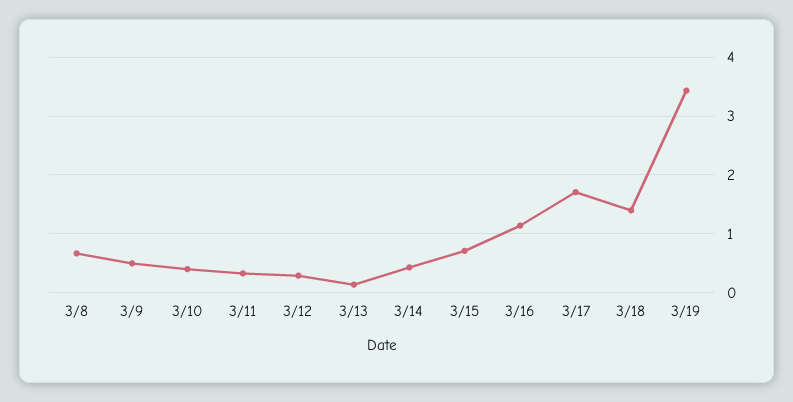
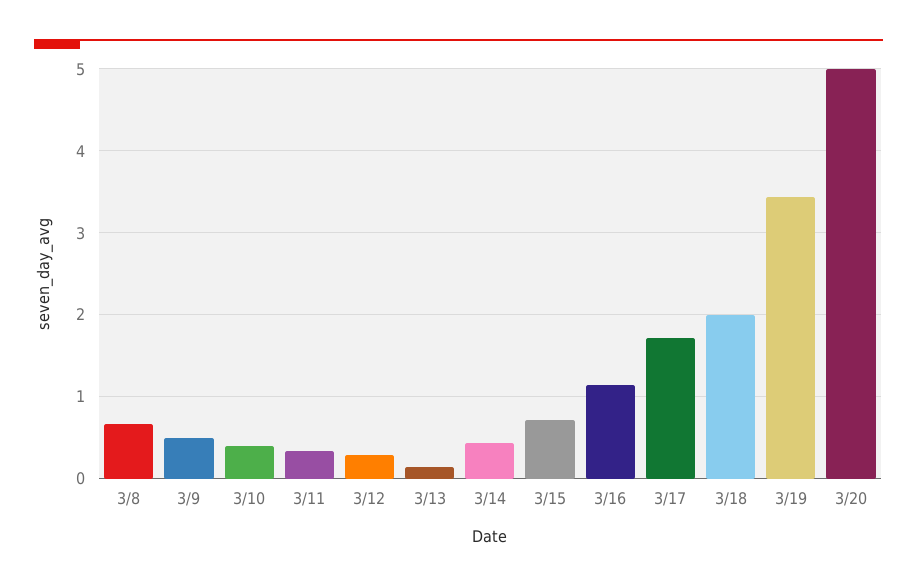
3/18: 1.4 -> 2
3/20: none -> 5

